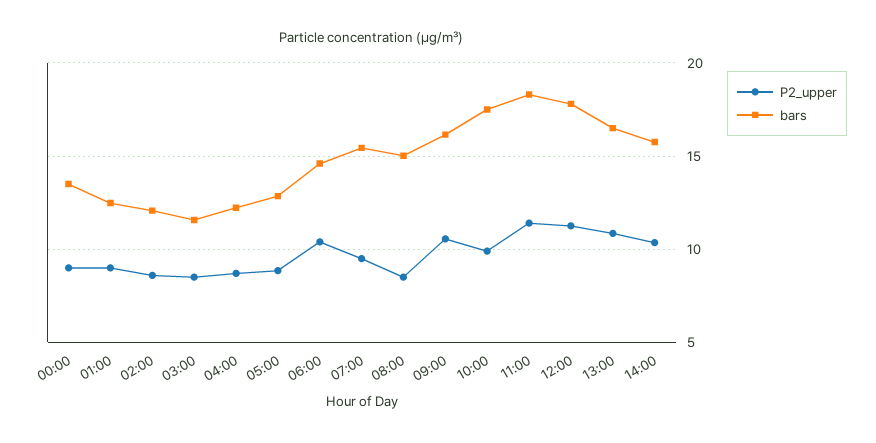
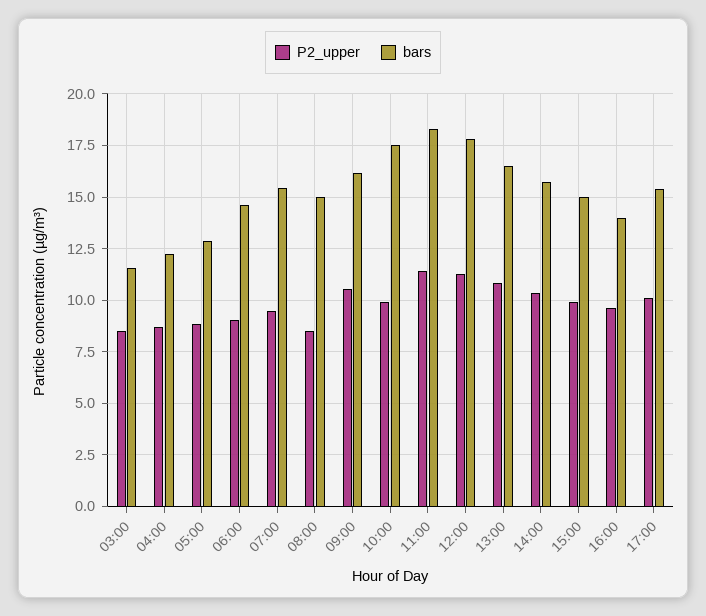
P2_upper, 00:00: 9 -> none
bars, 00:00: 13.5 -> none
P2_upper, 01:00: 9 -> none
bars, 01:00: 12.5 -> none
P2_upper, 02:00: 8.5 -> none
bars, 02:00: 12 -> none
P2_upper, 06:00: 10.5 -> 9
P2_upper, 15:00: none -> 10
bars, 15:00: none -> 15
P2_upper, 16:00: none -> 9.5
bars, 16:00: none -> 14
P2_upper, 17:00: none -> 10
bars, 17:00: none -> 15.5

